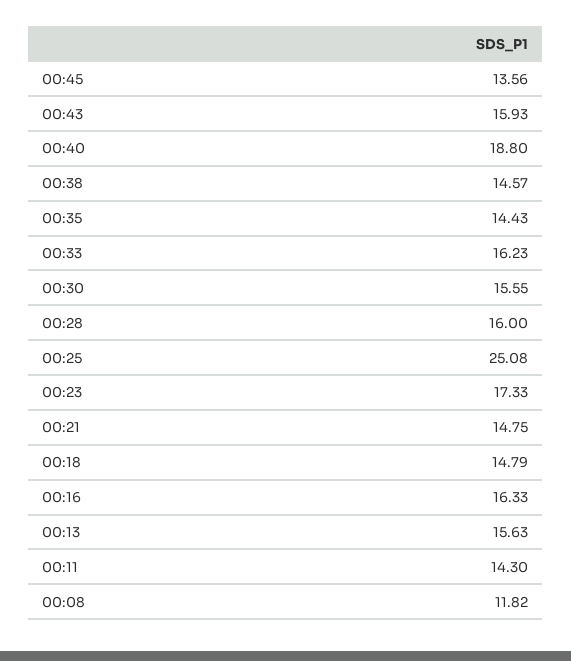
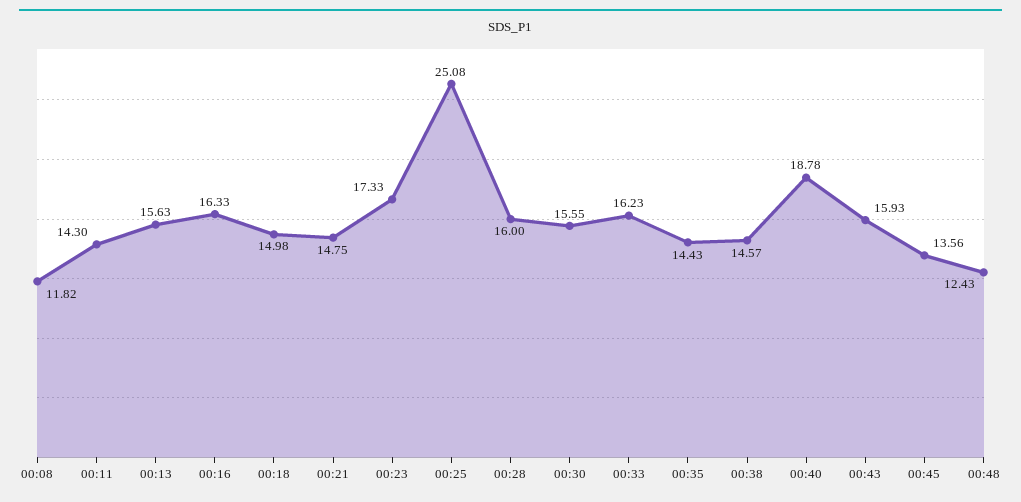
00:40: 18.8 -> 18.78
00:18: 14.79 -> 14.98
00:48: none -> 12.43

